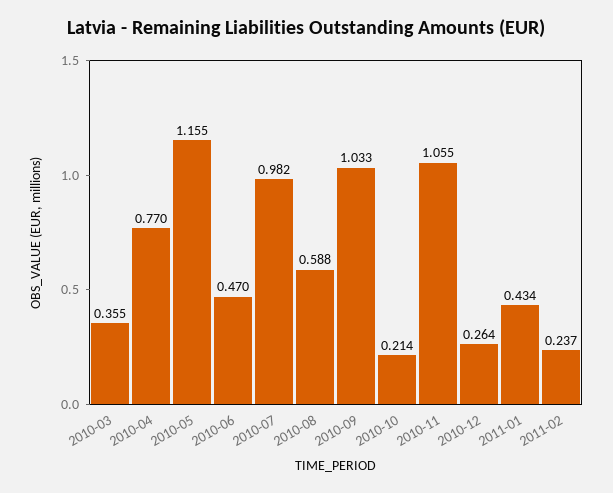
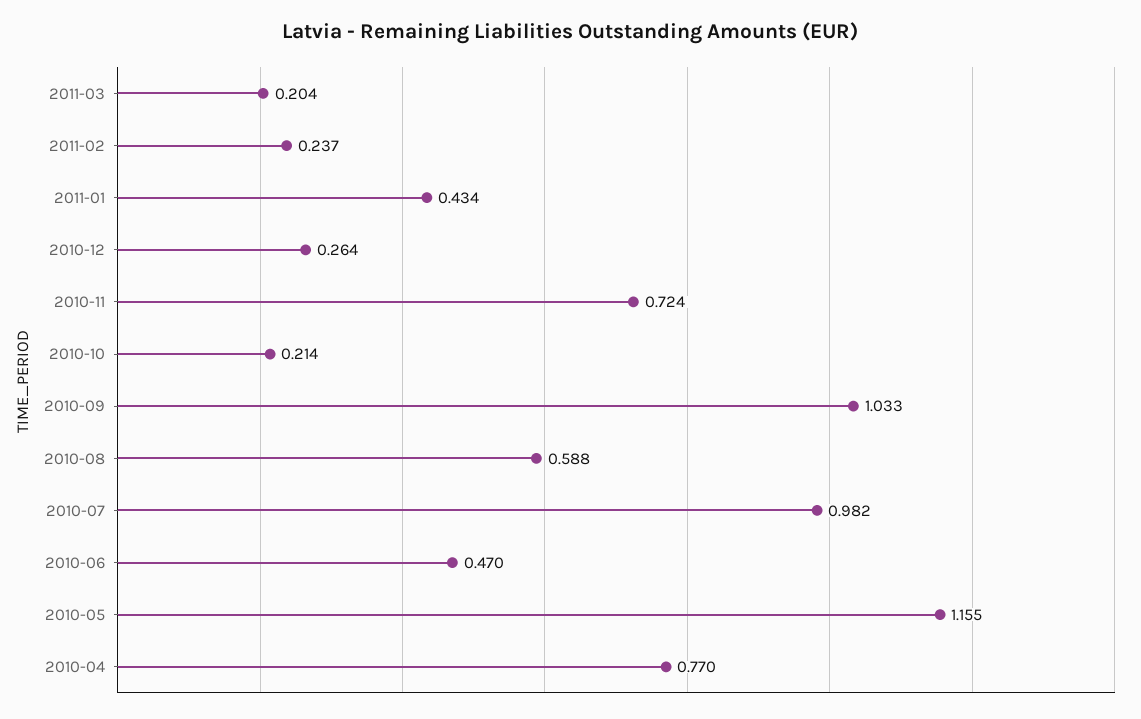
2010-03: 0.355 -> none
2010-11: 1.055 -> 0.724
2011-03: none -> 0.204

